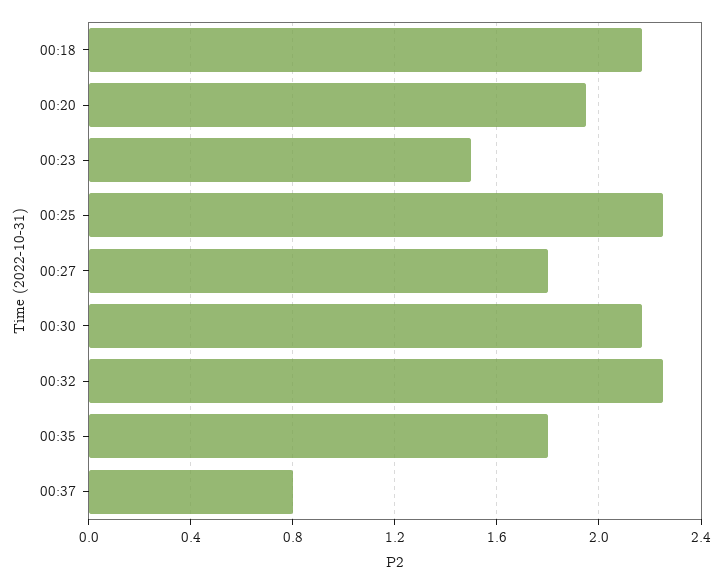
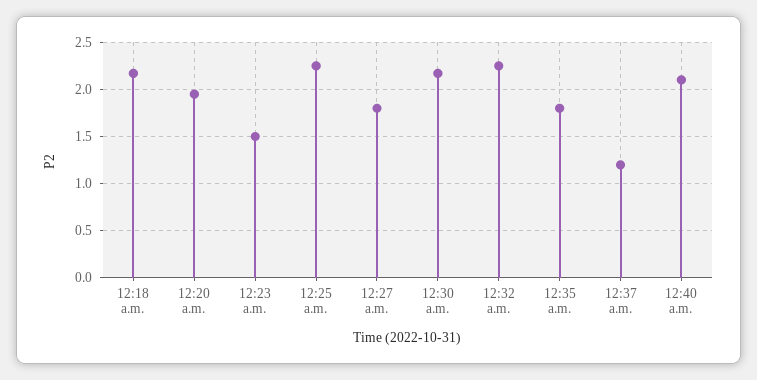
00:37: 0.8 -> 1.2
12:40 a.m.: none -> 2.1

